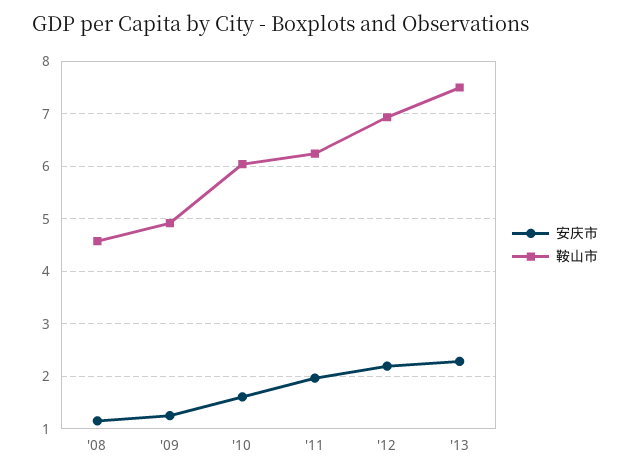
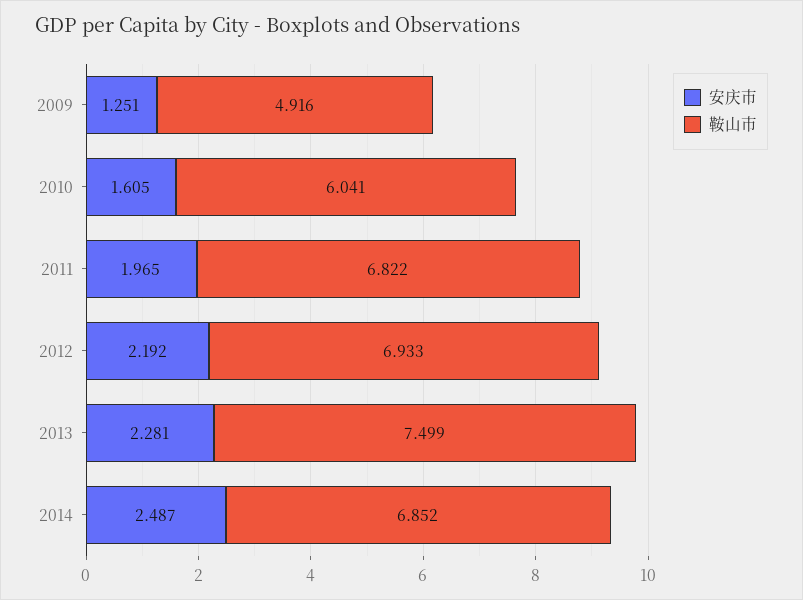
安庆市, '08: 1.2 -> none
鞍山市, '08: 4.6 -> none
鞍山市, '11: 6.2 -> 6.822
安庆市, 2014: none -> 2.487
鞍山市, 2014: none -> 6.852

